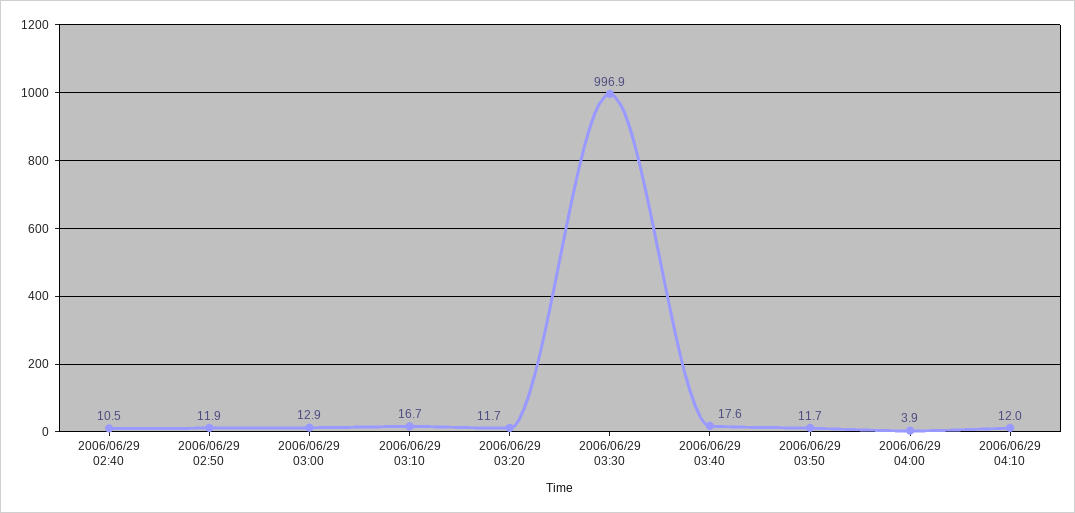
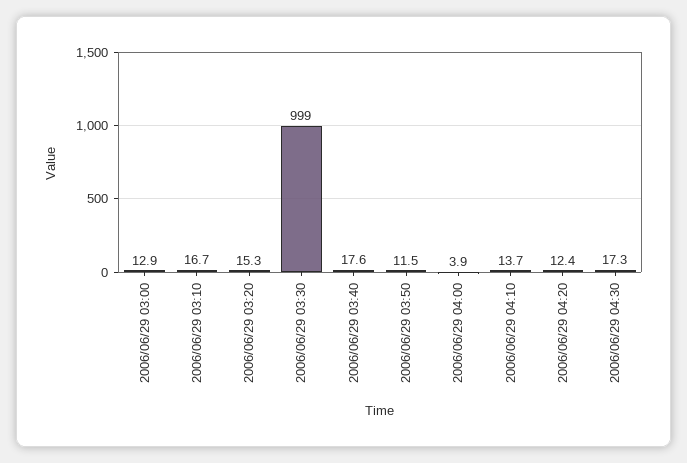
2006/06/29 02:40: 10.5 -> none
2006/06/29 02:50: 11.9 -> none
2006/06/29 03:20: 11.7 -> 15.3
2006/06/29 03:30: 996.9 -> 999
2006/06/29 03:50: 11.7 -> 11.5
2006/06/29 04:10: 12 -> 13.7
2006/06/29 04:20: none -> 12.4
2006/06/29 04:30: none -> 17.3

